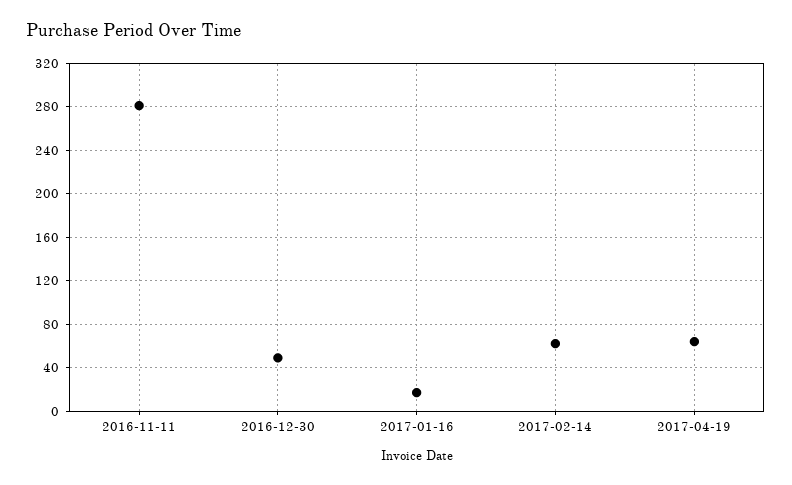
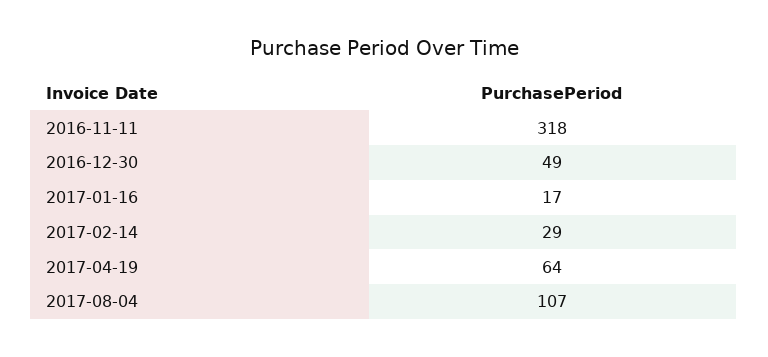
2016-11-11: 280 -> 318
2017-02-14: 60 -> 29
2017-08-04: none -> 107

